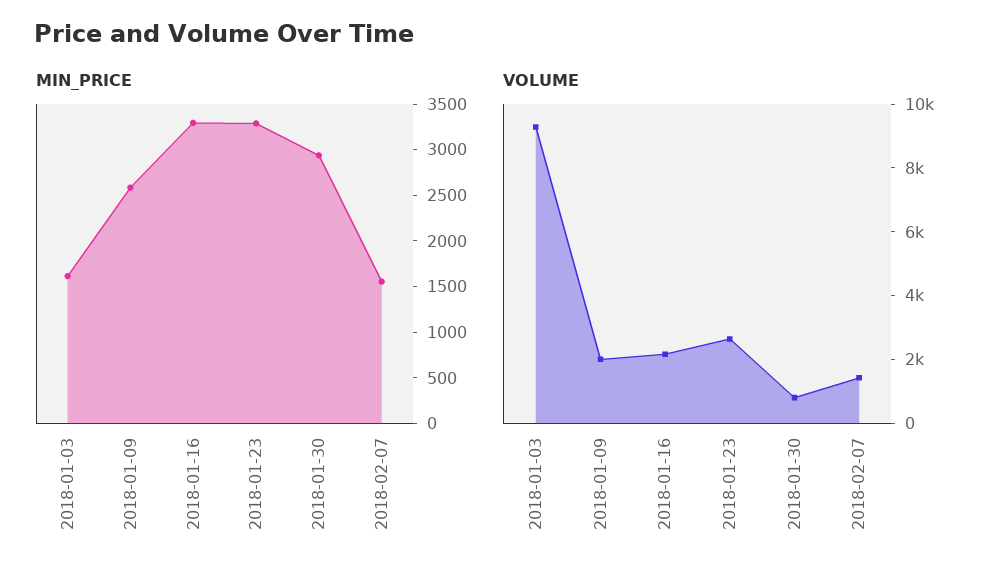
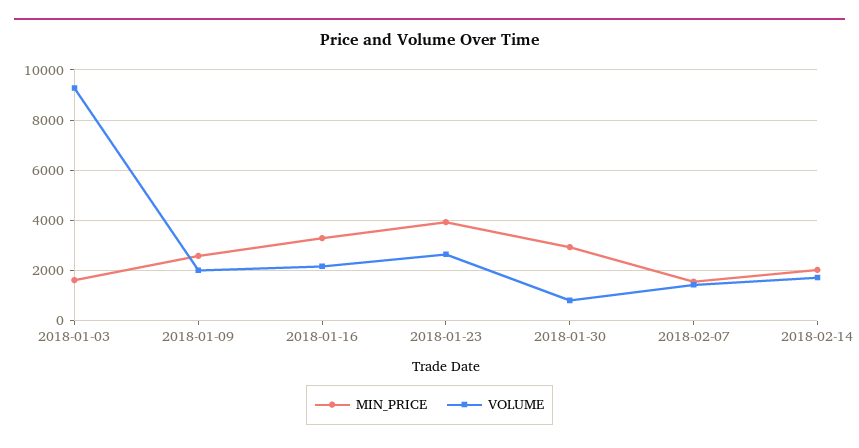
MIN_PRICE, 2018-01-23: 3300 -> 4000
MIN_PRICE, 2018-02-14: none -> 2000
VOLUME, 2018-02-14: none -> 1750

